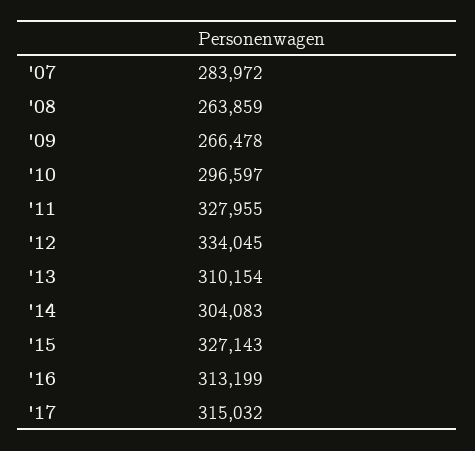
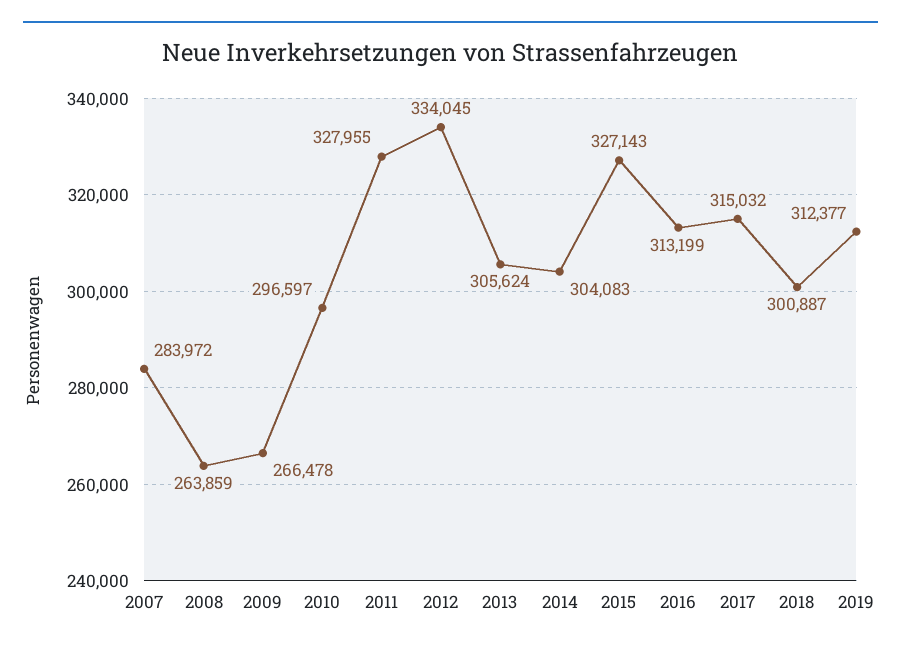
'13: 310154 -> 305624
2018: none -> 300887
2019: none -> 312377

